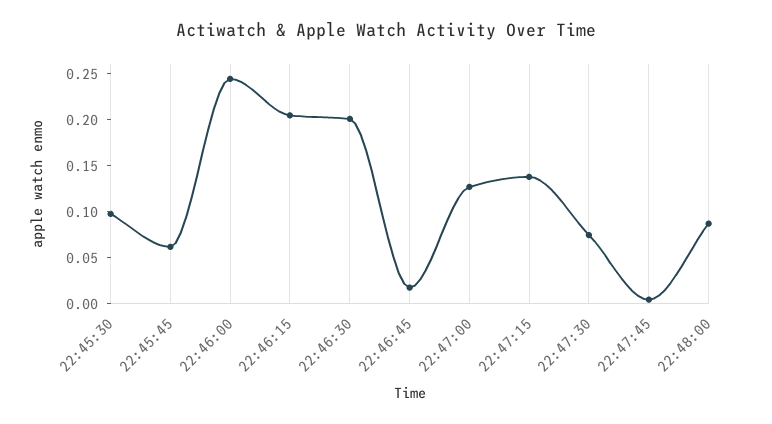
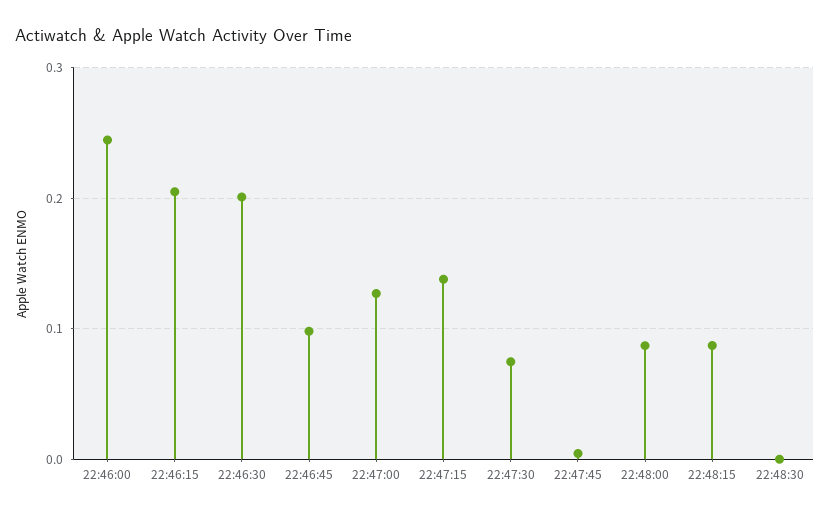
22:45:30: 0.1 -> none
22:45:45: 0.06 -> none
22:46:45: 0.02 -> 0.1
22:48:15: none -> 0.09
22:48:30: none -> 0

